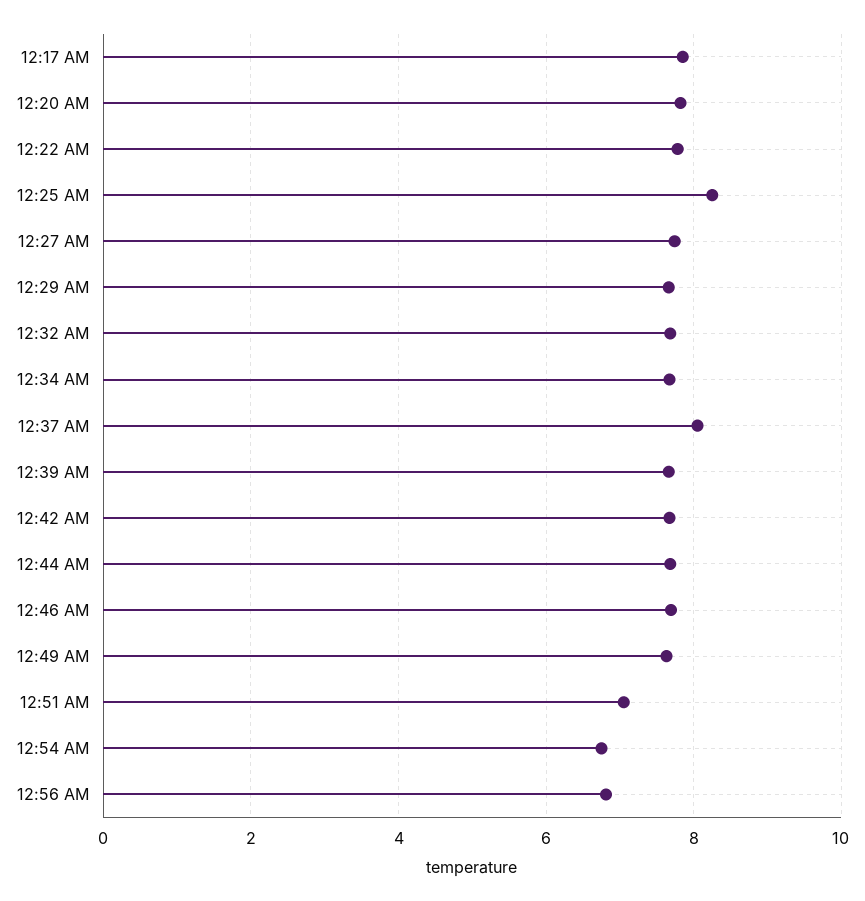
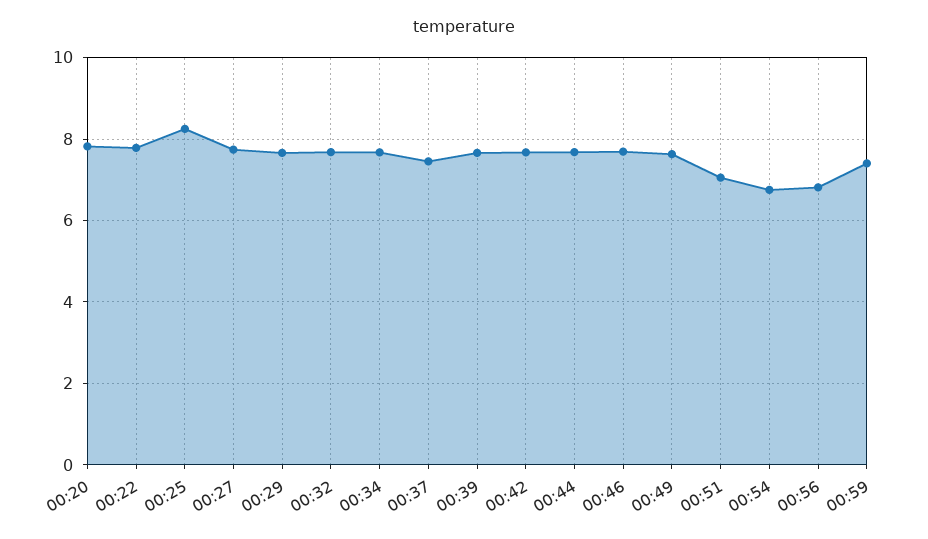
12:17 AM: 7.8 -> none
12:37 AM: 8 -> 7.4
00:59: none -> 7.4

